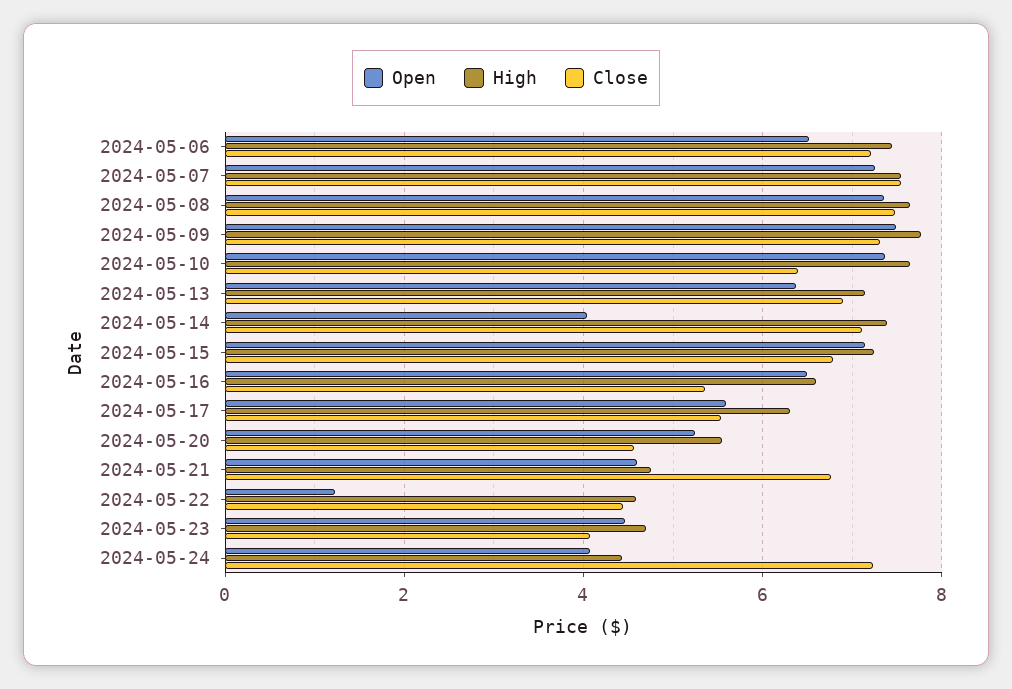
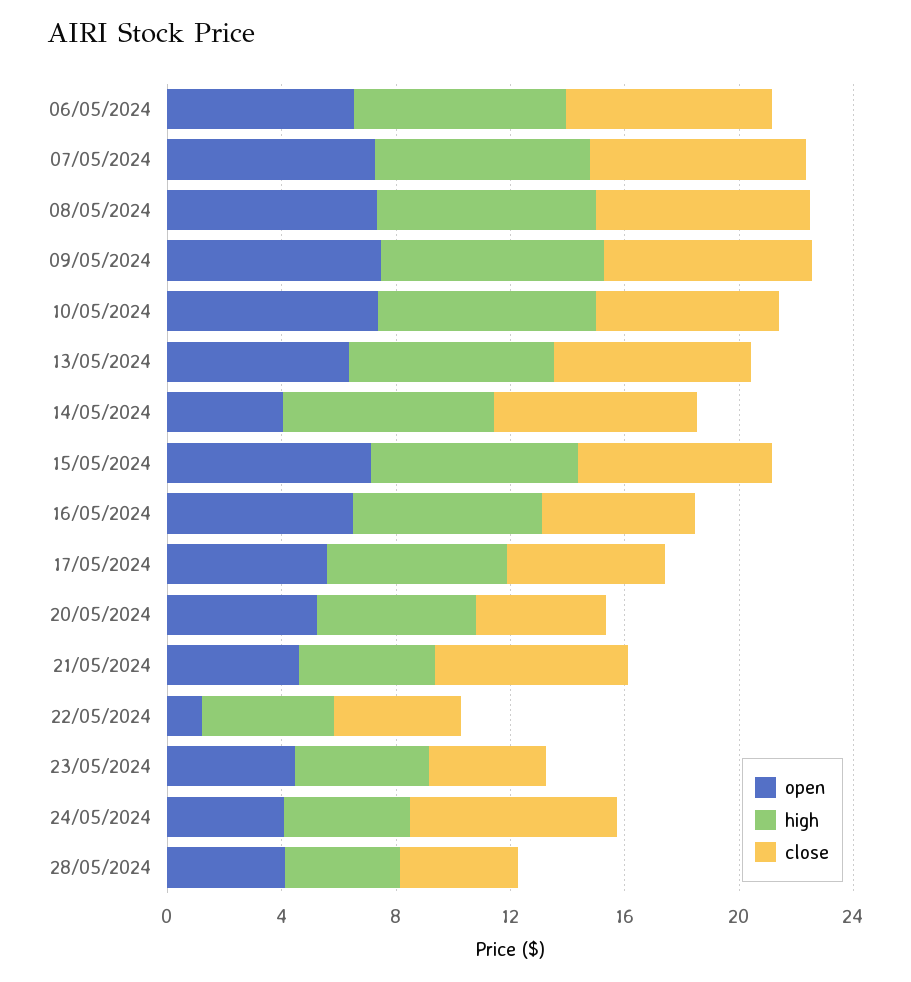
Open, 28/05/2024: none -> 4
High, 28/05/2024: none -> 4
Close, 28/05/2024: none -> 4

